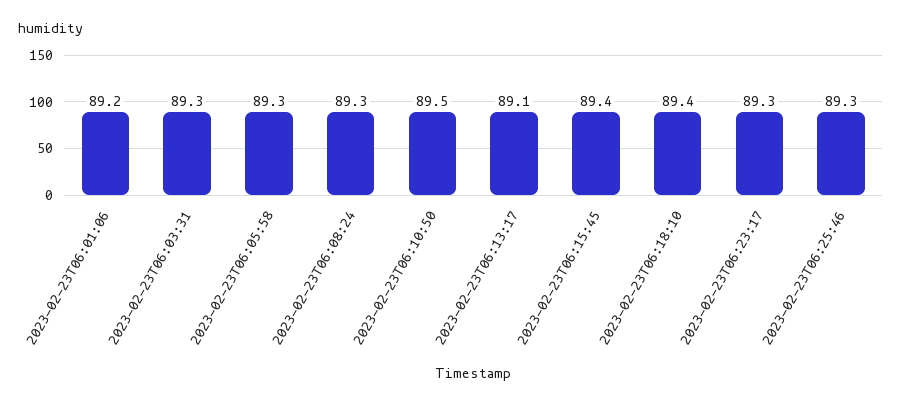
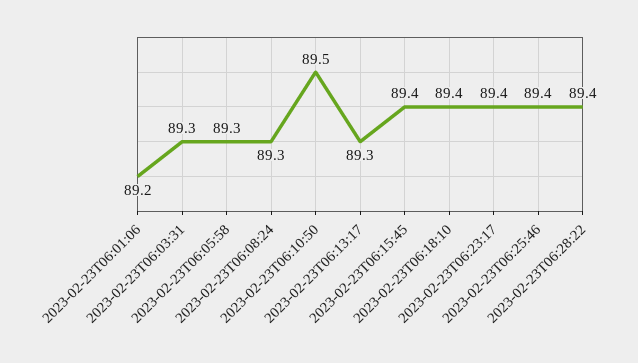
2023-02-23T06:13:17: 89.1 -> 89.3
2023-02-23T06:23:17: 89.3 -> 89.4
2023-02-23T06:25:46: 89.3 -> 89.4
2023-02-23T06:28:22: none -> 89.4

